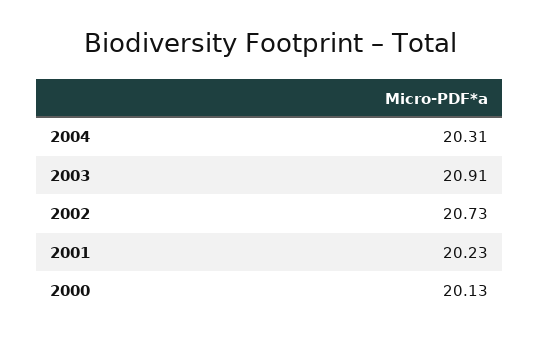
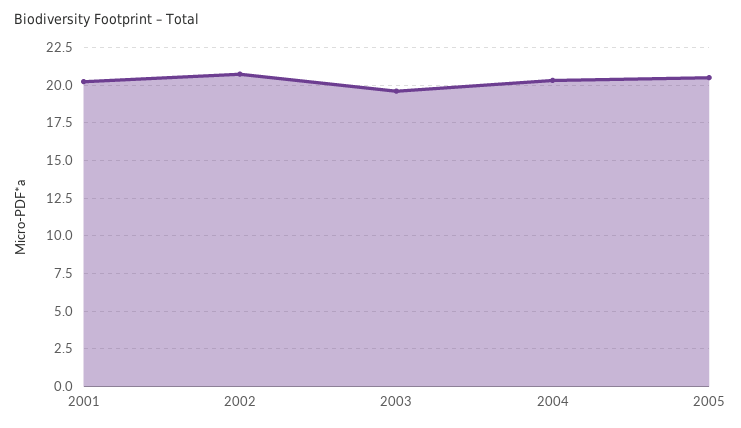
2003: 20.91 -> 19.5
2000: 20.13 -> none
2005: none -> 20.5

